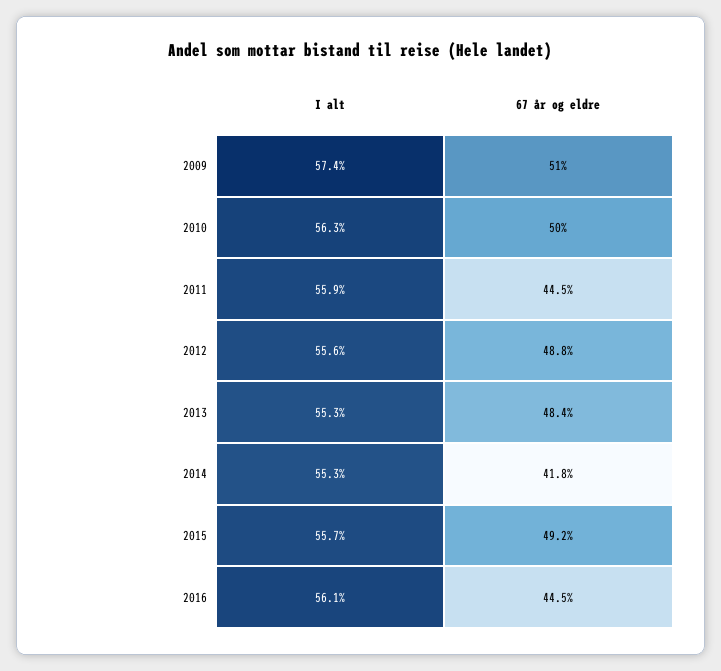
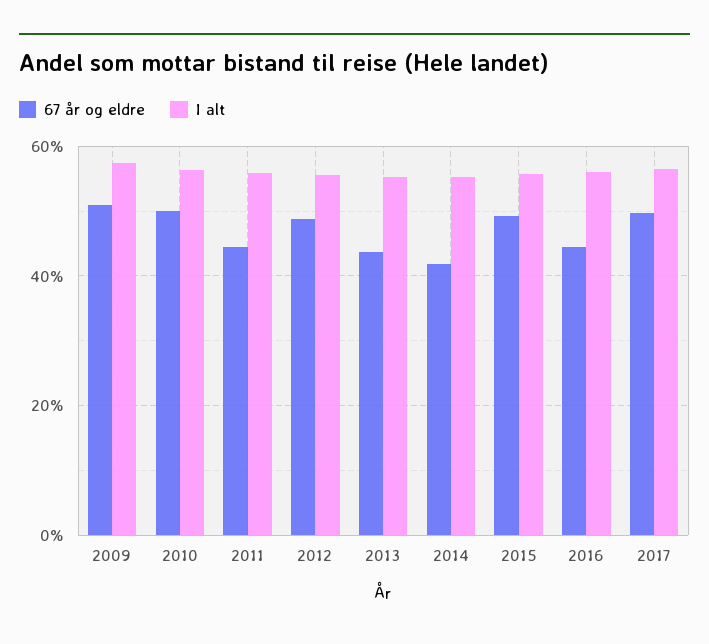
67 år og eldre, 2013: 48.4 -> 44
67 år og eldre, 2017: none -> 50
I alt, 2017: none -> 56

